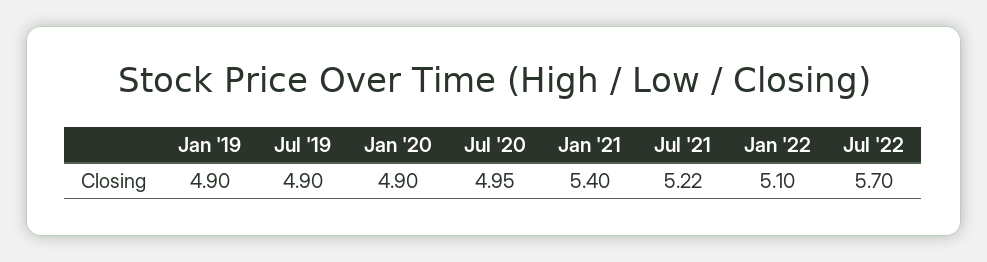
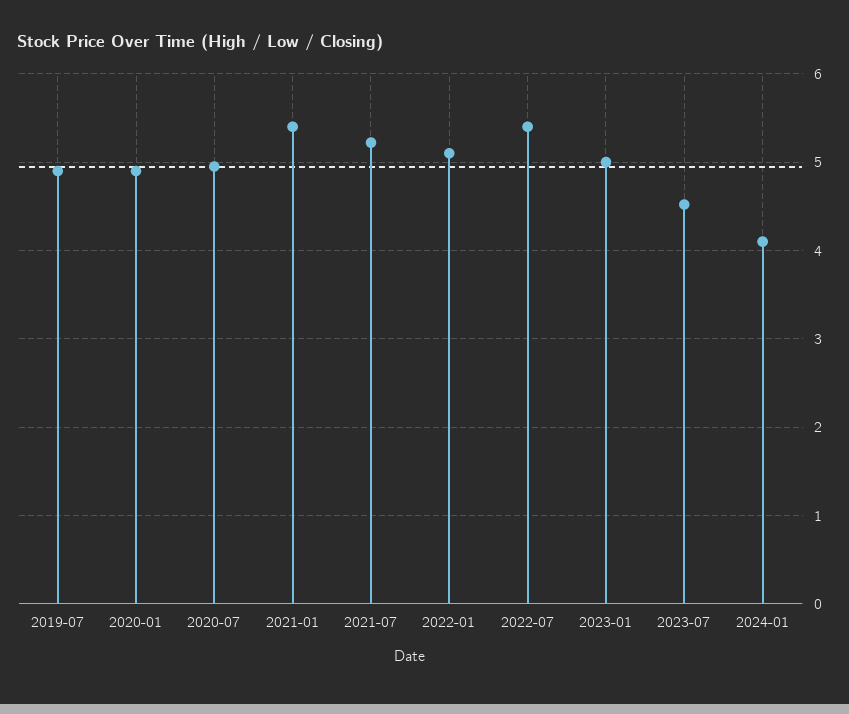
Jan '19: 4.9 -> none
Jul '22: 5.7 -> 5.4
2023-01: none -> 5
2023-07: none -> 4.5
2024-01: none -> 4.1

